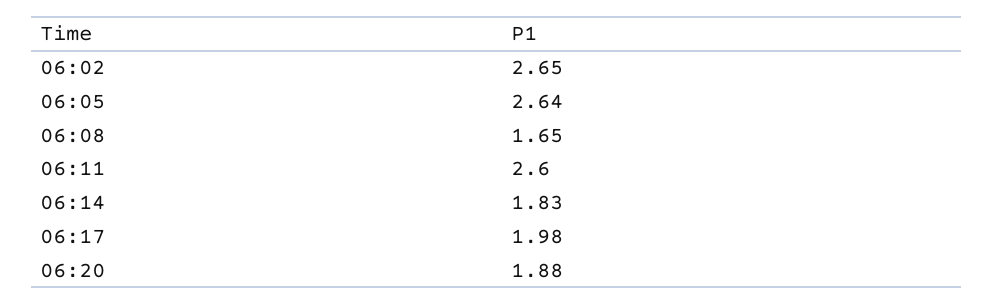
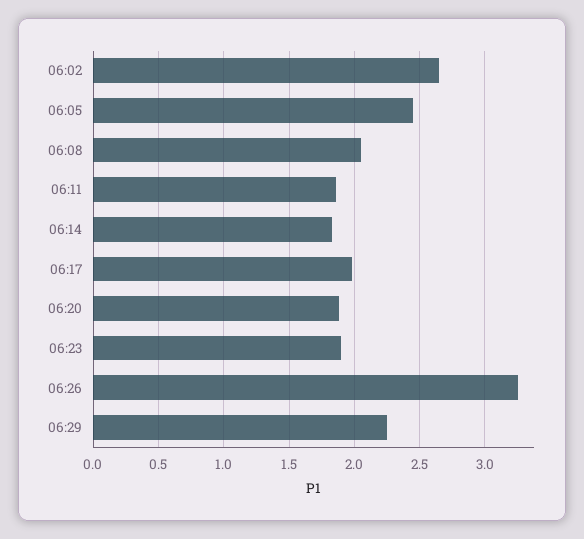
06:05: 2.64 -> 2.45
06:08: 1.65 -> 2.05
06:11: 2.6 -> 1.85
06:23: none -> 1.9
06:26: none -> 3.25
06:29: none -> 2.25

